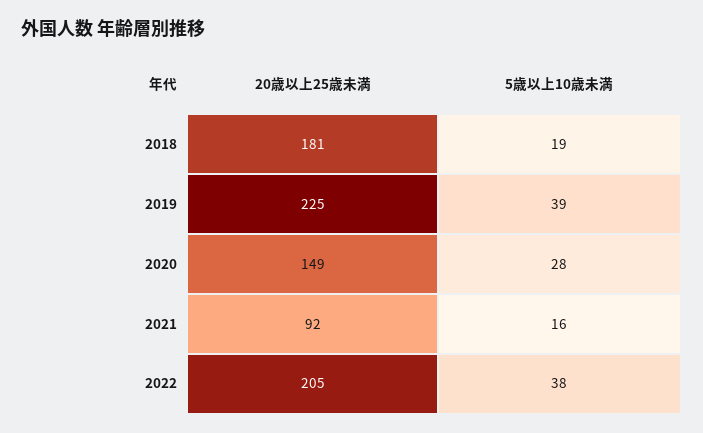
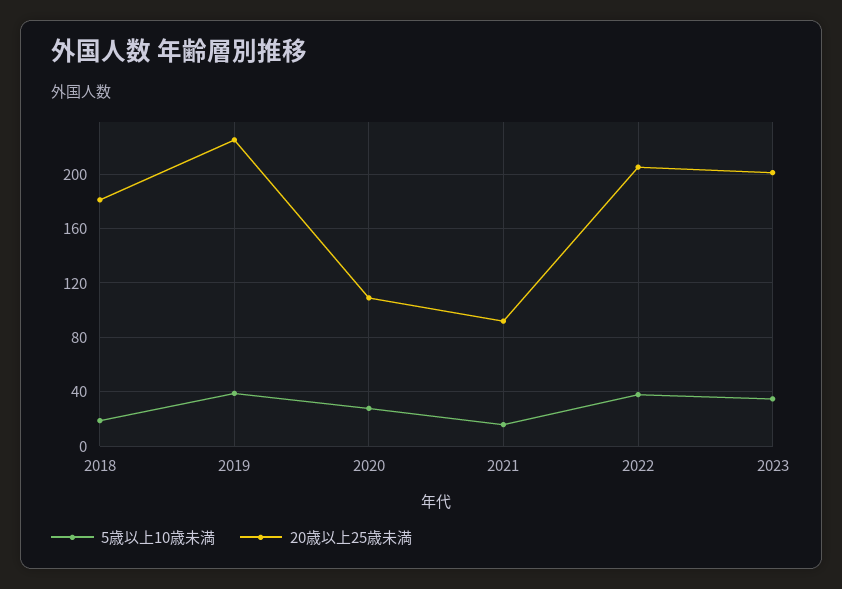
20歳以上25歳未満, 2020: 149 -> 110
5歳以上10歳未満, 2023: none -> 35
20歳以上25歳未満, 2023: none -> 200

